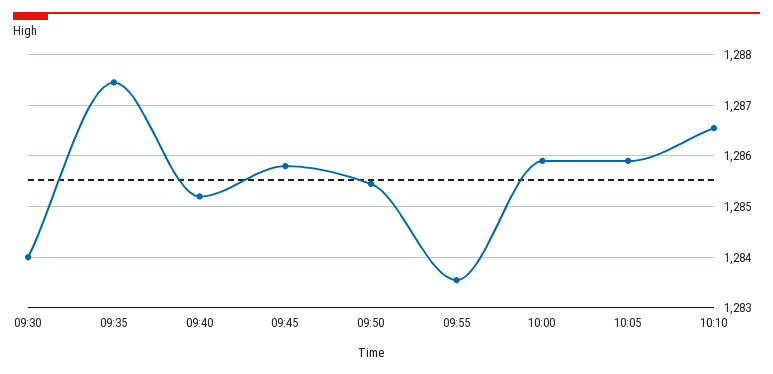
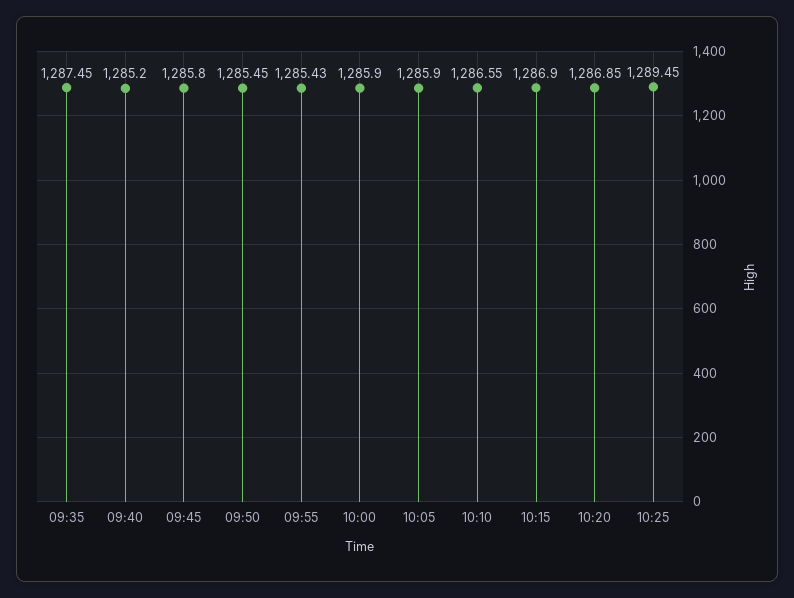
09:30: 1284 -> none
09:55: 1283.6 -> 1285.43
10:15: none -> 1286.9
10:20: none -> 1286.85
10:25: none -> 1289.45

